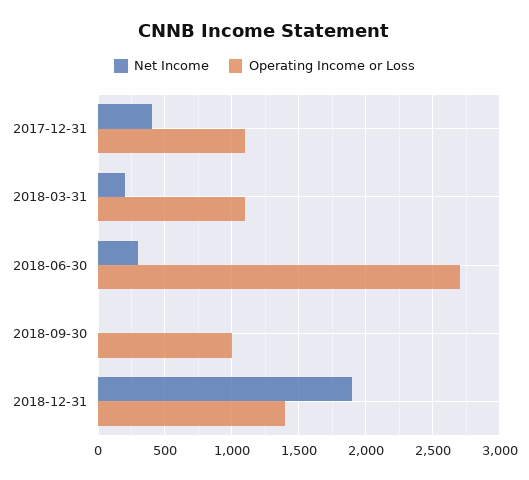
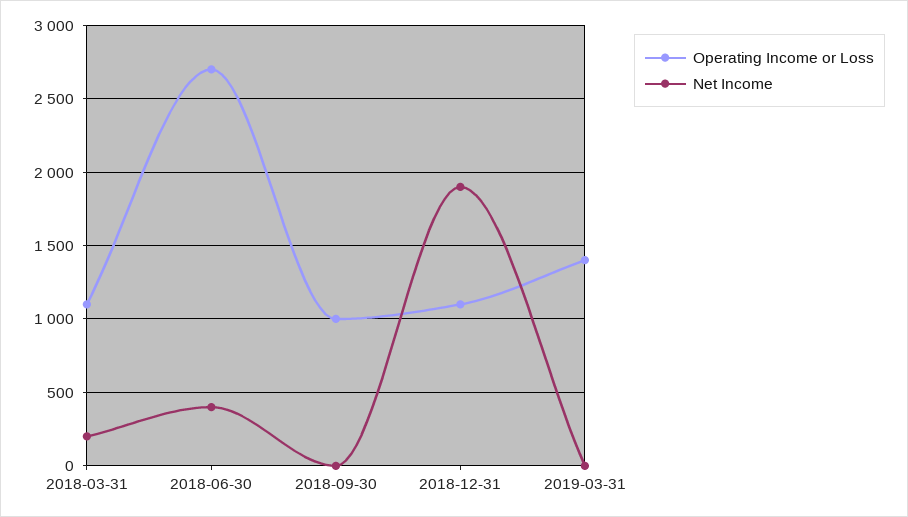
Net Income, 2017-12-31: 400 -> none
Operating Income or Loss, 2017-12-31: 1100 -> none
Net Income, 2018-06-30: 300 -> 400
Operating Income or Loss, 2018-12-31: 1400 -> 1100
Operating Income or Loss, 2019-03-31: none -> 1400
Net Income, 2019-03-31: none -> 0

